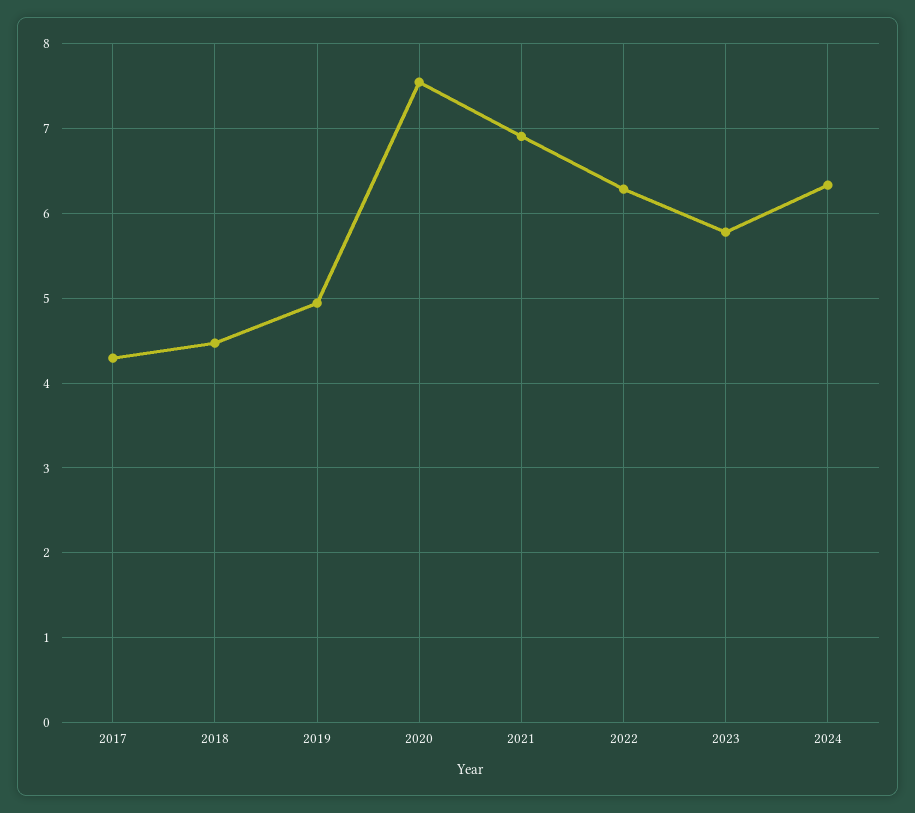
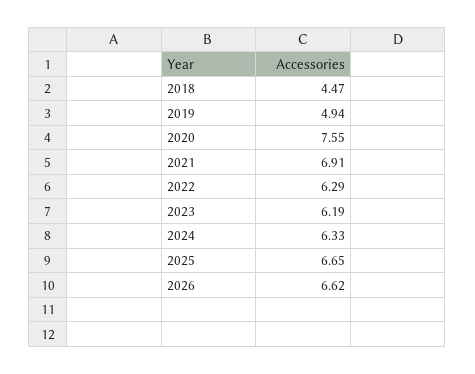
2017: 4.3 -> none
2023: 5.8 -> 6.19
2025: none -> 6.65
2026: none -> 6.62

